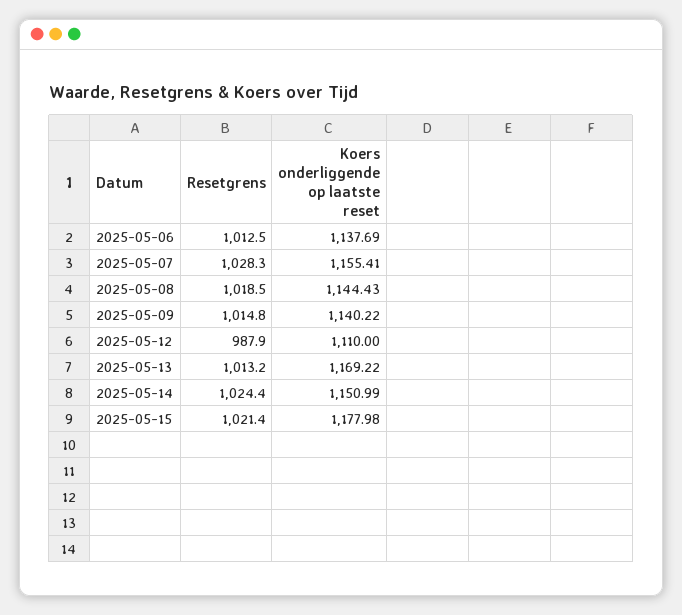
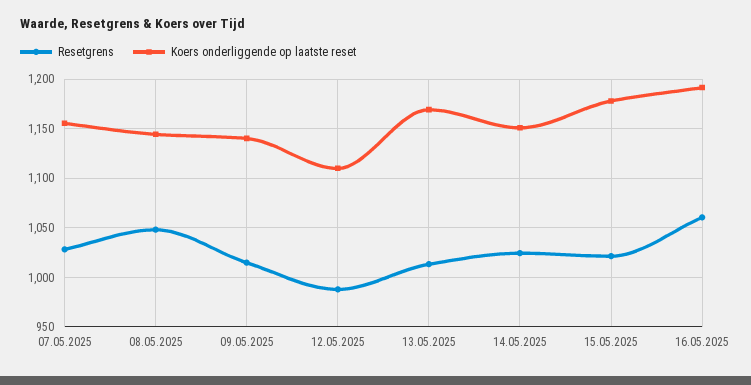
Resetgrens, 2025-05-06: 1012.5 -> none
Koers onderliggende op laatste reset, 2025-05-06: 1137.69 -> none
Resetgrens, 2025-05-08: 1018.5 -> 1050
Resetgrens, 16.05.2025: none -> 1060
Koers onderliggende op laatste reset, 16.05.2025: none -> 1190

